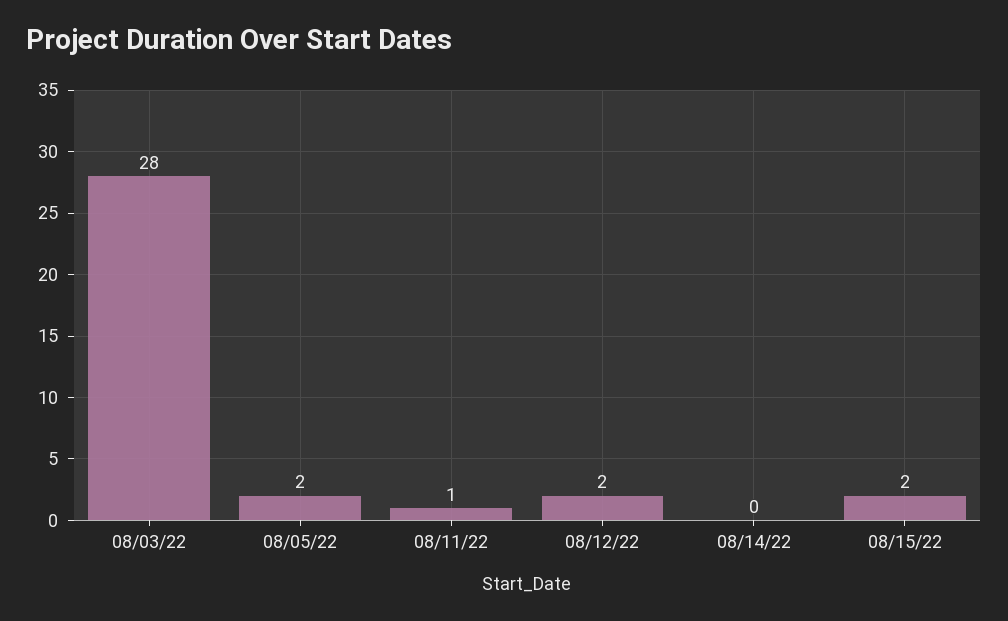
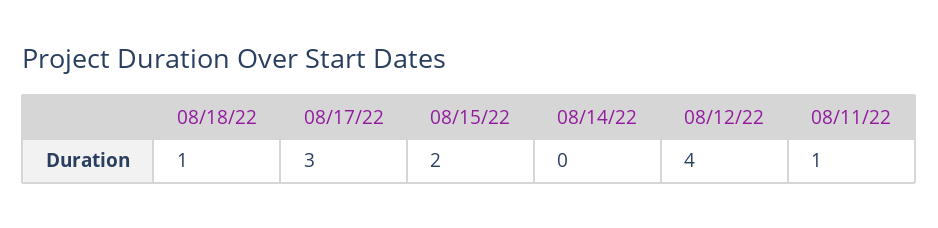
08/03/22: 28 -> none
08/05/22: 2 -> none
08/12/22: 2 -> 4
08/18/22: none -> 1
08/17/22: none -> 3

